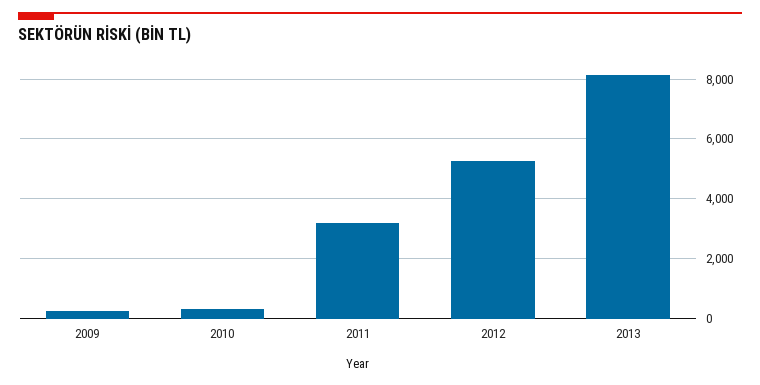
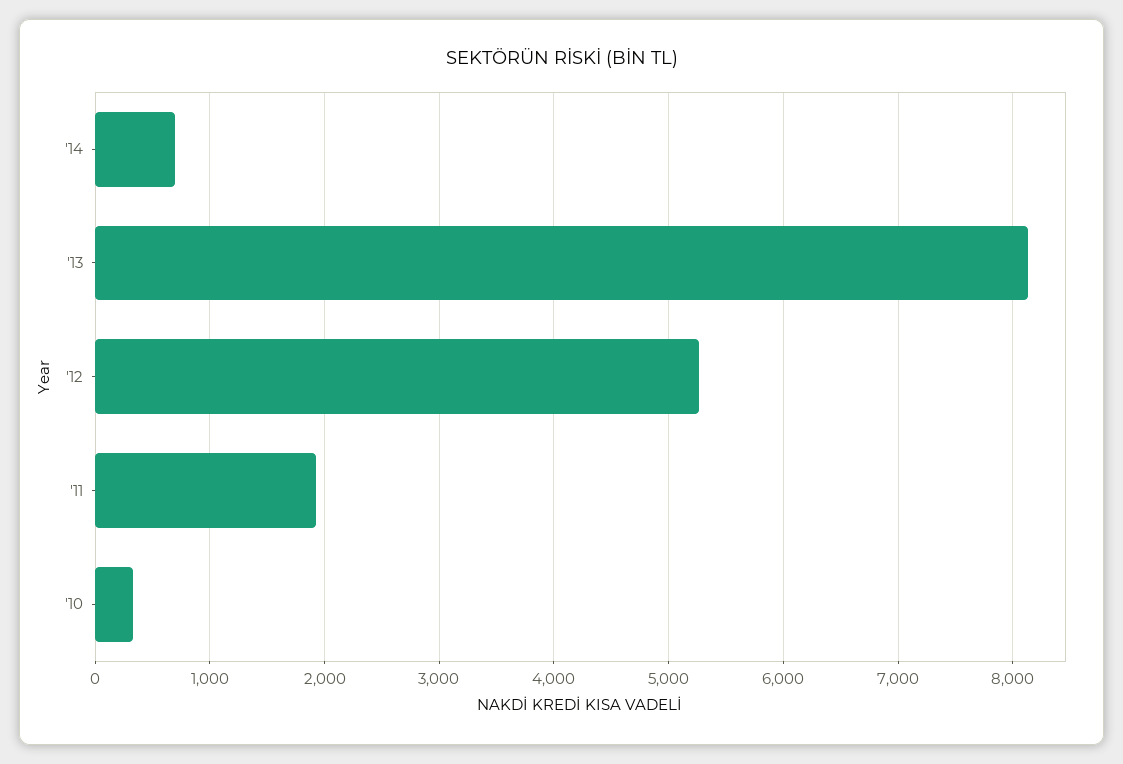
2009: 250 -> none
2011: 3250 -> 1900
'14: none -> 700

